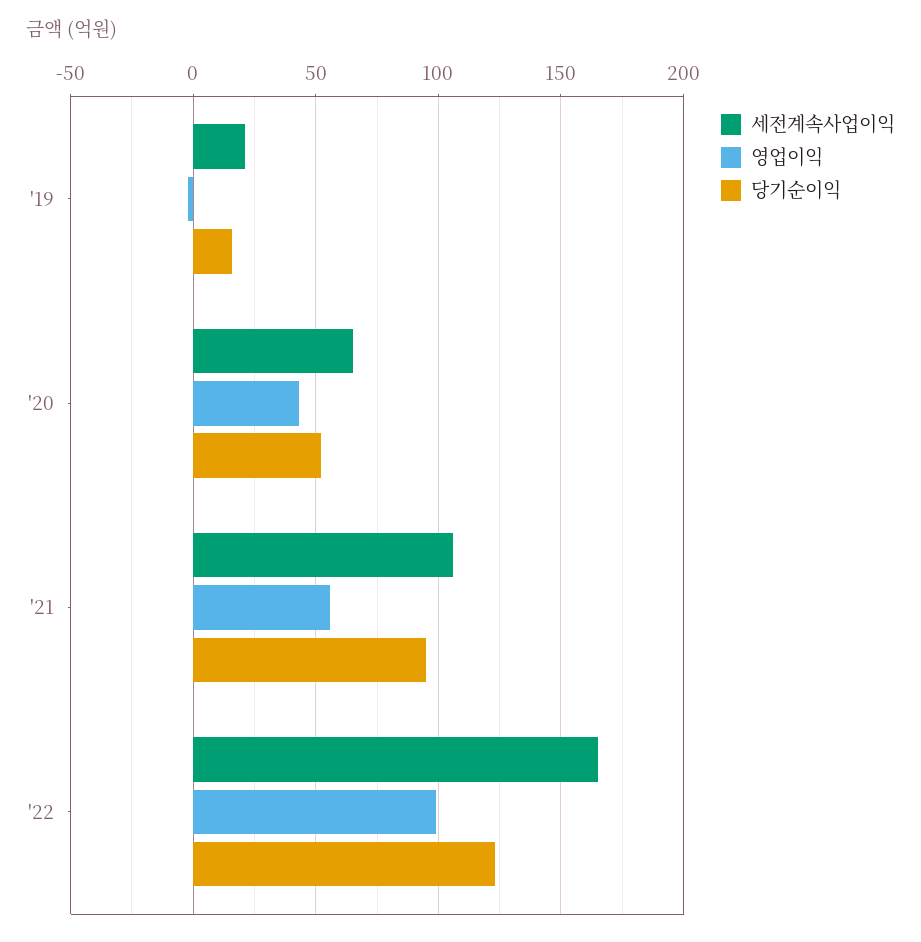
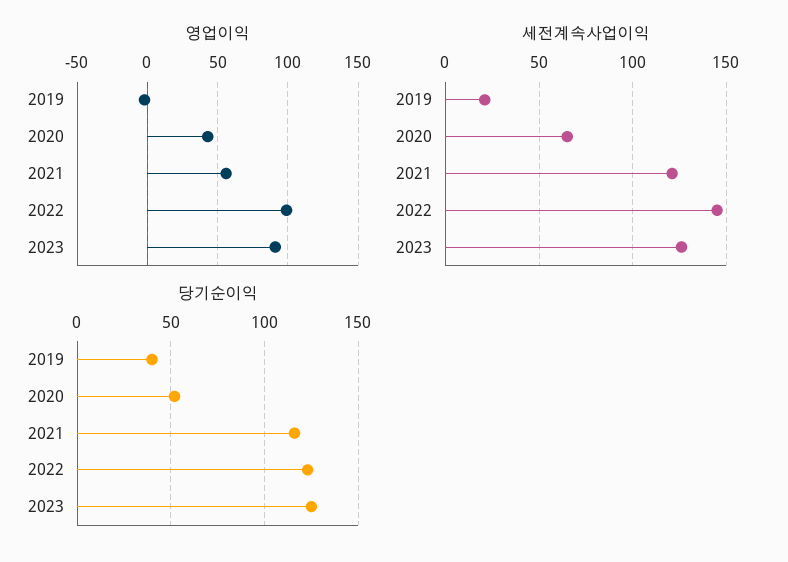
당기순이익, '19: 15 -> 40
세전계속사업이익, '21: 105 -> 120
당기순이익, '21: 95 -> 115
세전계속사업이익, '22: 165 -> 145
영업이익, 2023: none -> 90
세전계속사업이익, 2023: none -> 125
당기순이익, 2023: none -> 125

